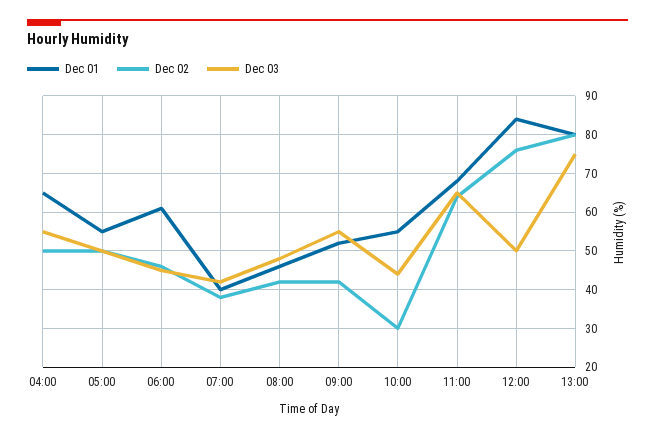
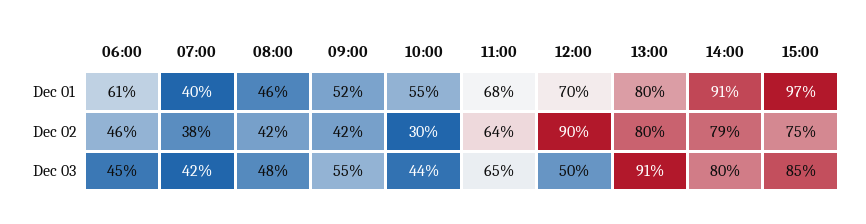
Dec 01, 04:00: 65 -> none
Dec 02, 04:00: 50 -> none
Dec 03, 04:00: 55 -> none
Dec 01, 05:00: 55 -> none
Dec 02, 05:00: 50 -> none
Dec 03, 05:00: 50 -> none
Dec 01, 12:00: 85 -> 70
Dec 02, 12:00: 75 -> 90
Dec 03, 13:00: 75 -> 91
Dec 01, 14:00: none -> 91
Dec 01, 15:00: none -> 97
Dec 02, 14:00: none -> 79
Dec 02, 15:00: none -> 75
Dec 03, 14:00: none -> 80
Dec 03, 15:00: none -> 85

